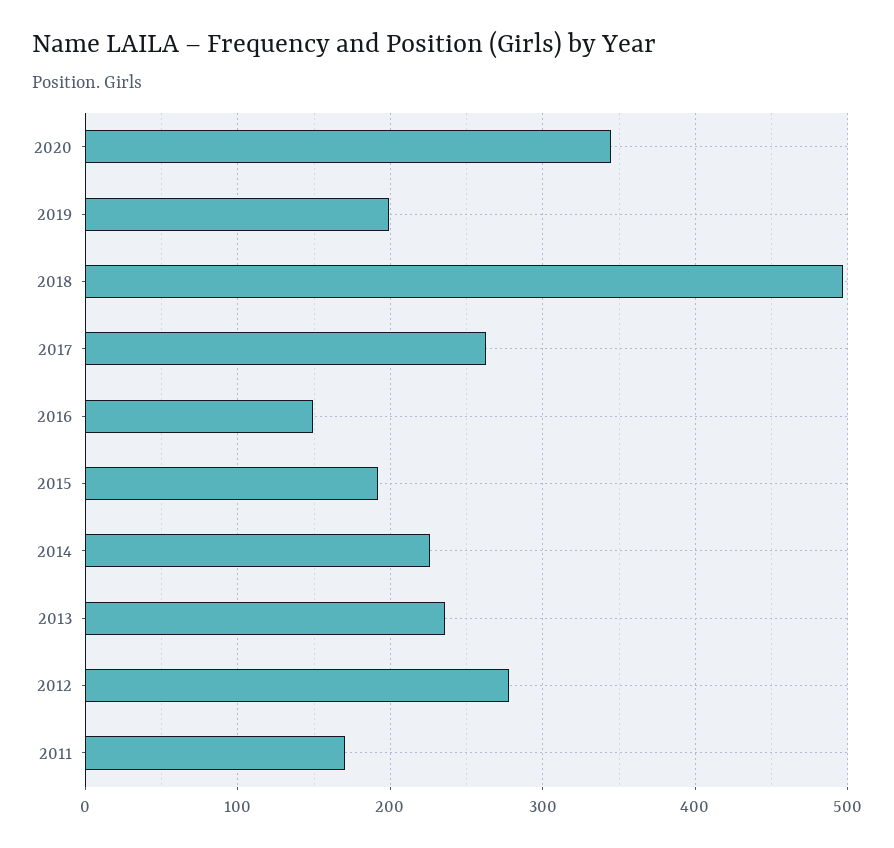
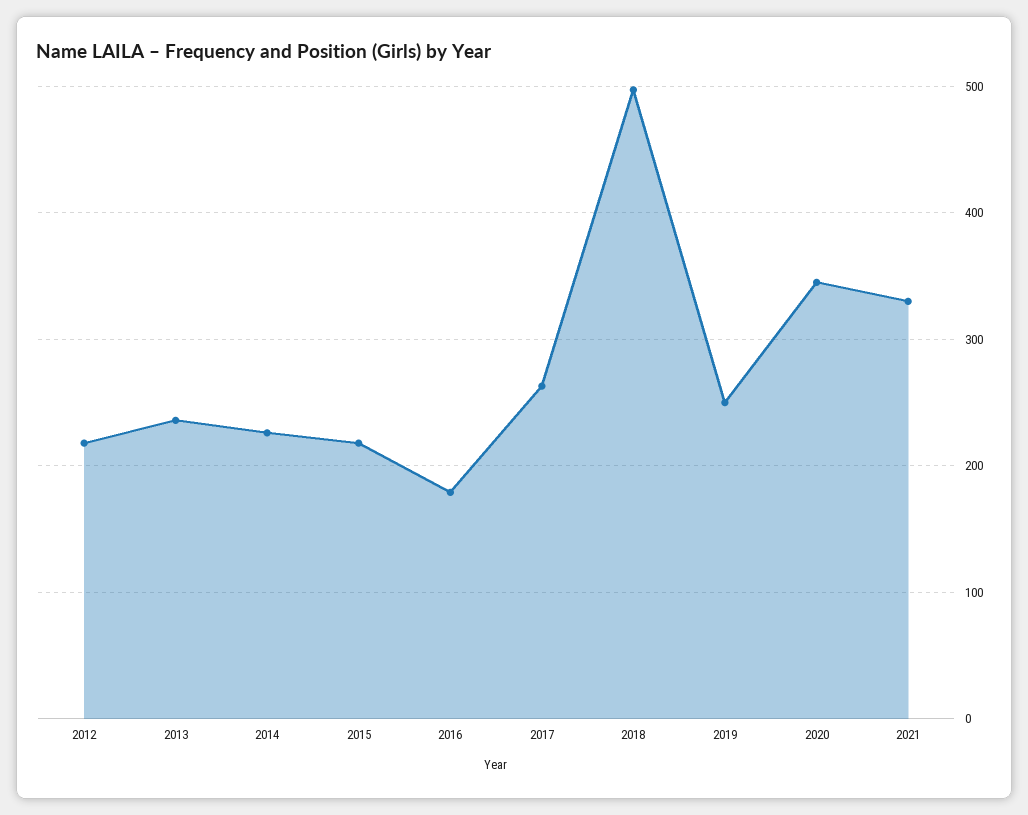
2019: 200 -> 250
2016: 150 -> 180
2015: 190 -> 220
2012: 280 -> 220
2011: 170 -> none
2021: none -> 330

